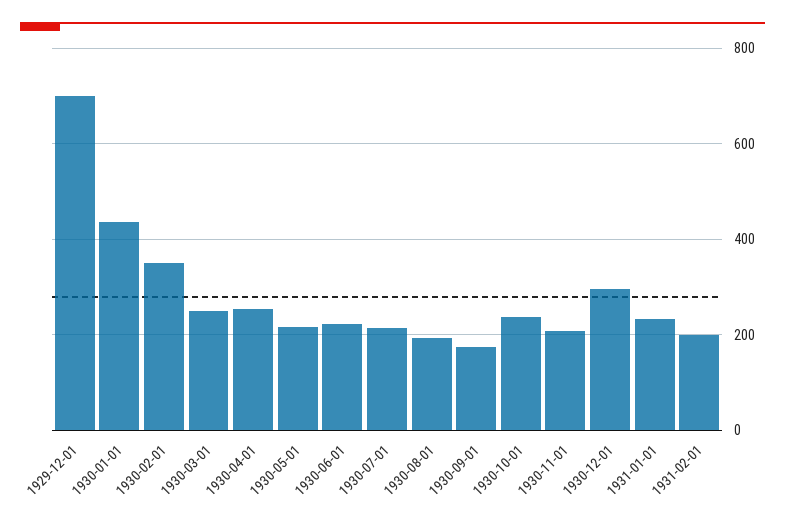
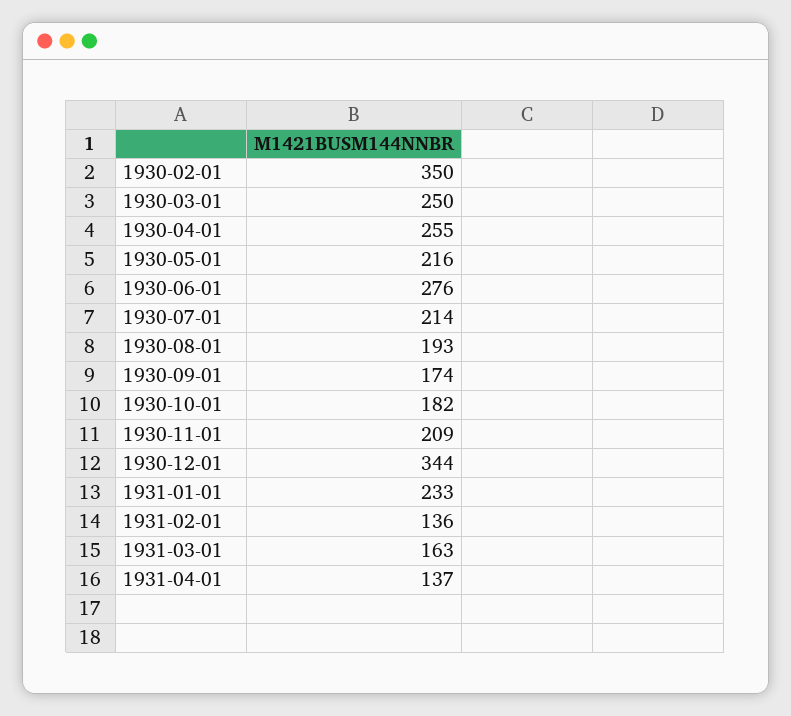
1929-12-01: 700 -> none
1930-01-01: 440 -> none
1930-06-01: 220 -> 276
1930-10-01: 240 -> 182
1930-12-01: 300 -> 344
1931-02-01: 200 -> 136
1931-03-01: none -> 163
1931-04-01: none -> 137

